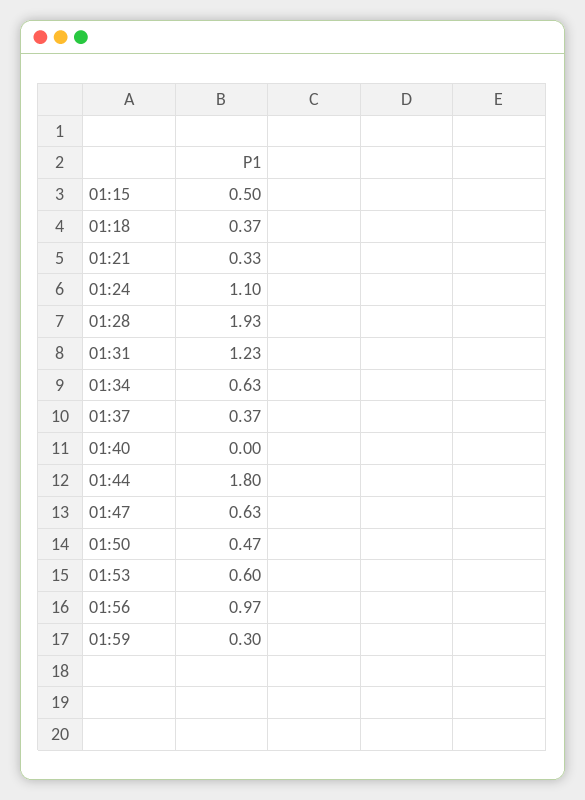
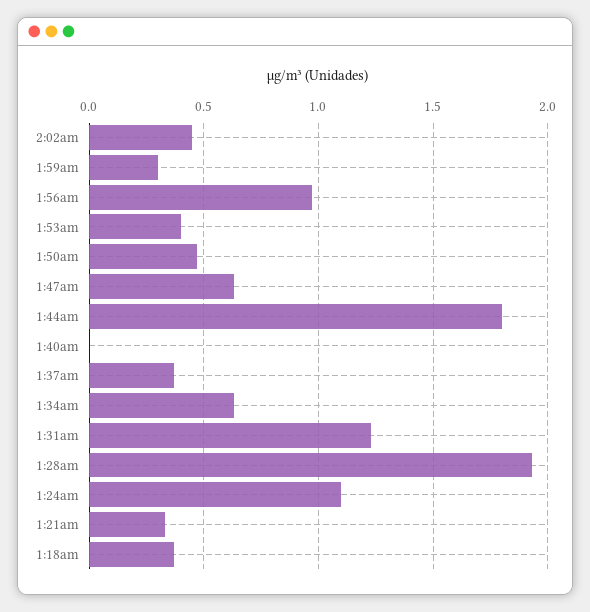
01:15: 0.5 -> none
01:53: 0.6 -> 0.4
2:02am: none -> 0.45

